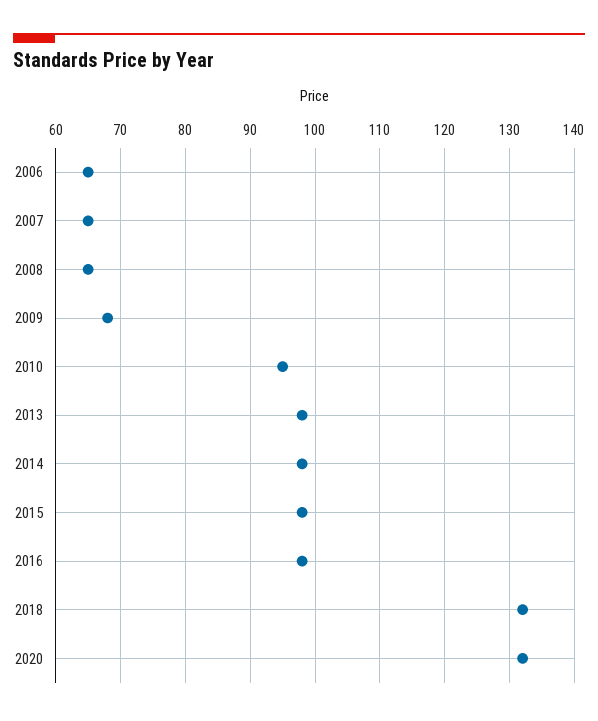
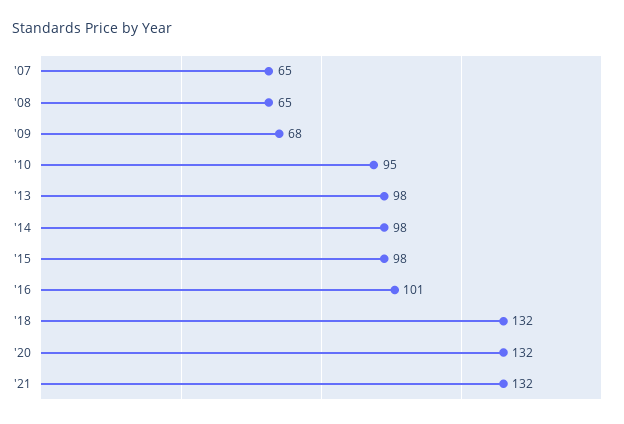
2006: 65 -> none
2016: 98 -> 101
'21: none -> 132

